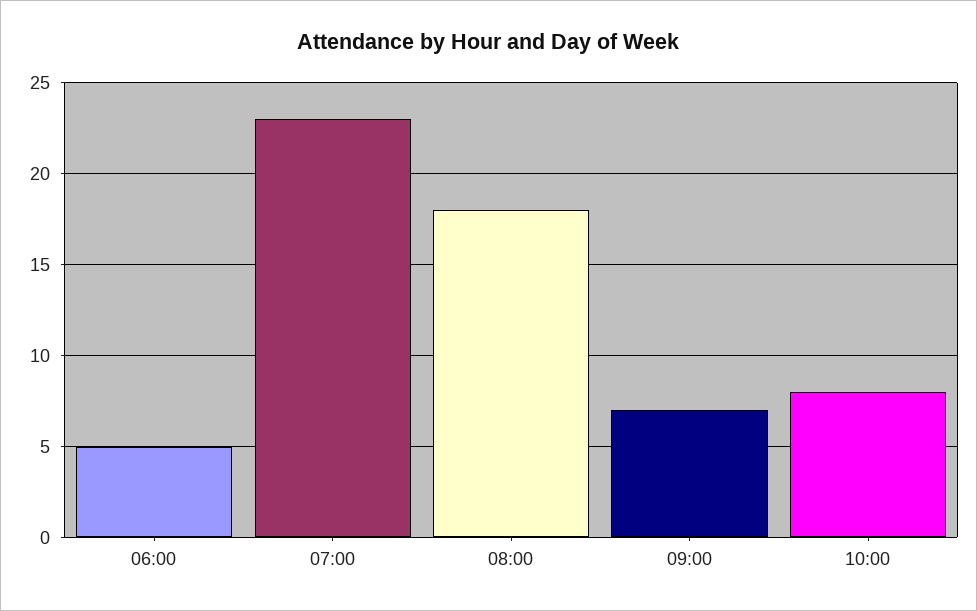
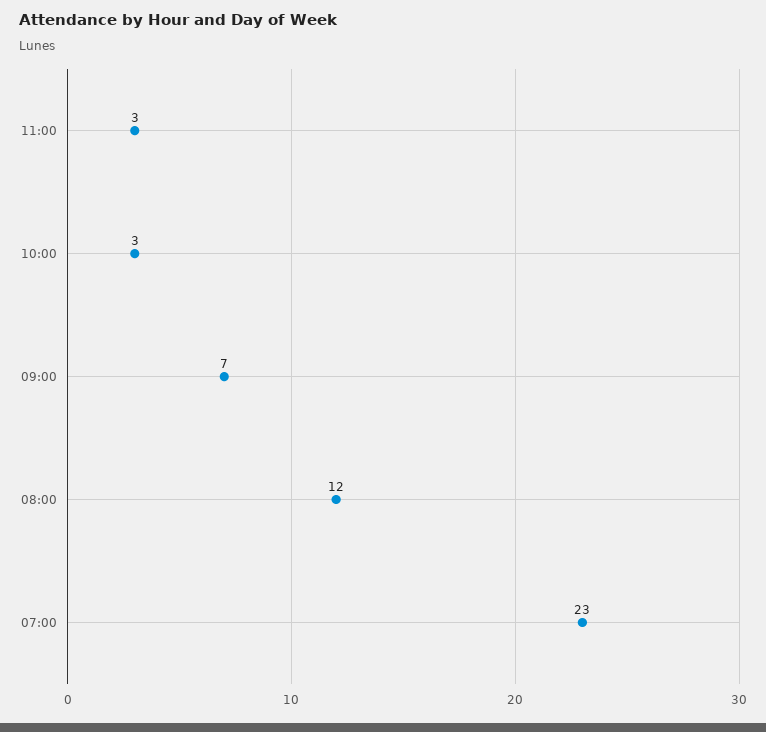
06:00: 5 -> none
08:00: 18 -> 12
10:00: 8 -> 3
11:00: none -> 3

